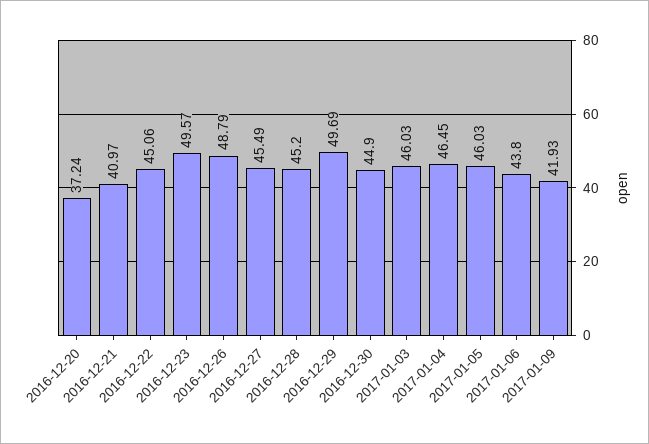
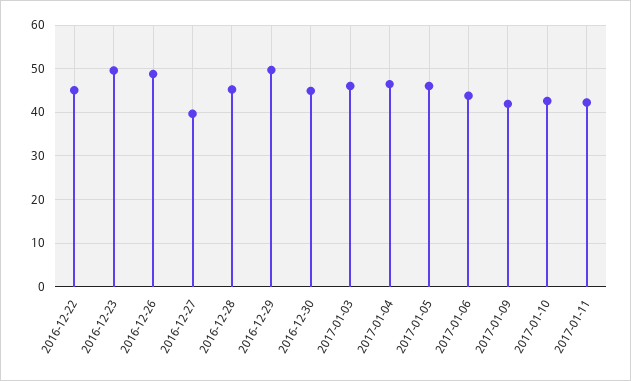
2016-12-20: 37.24 -> none
2016-12-21: 40.97 -> none
2016-12-27: 45.49 -> 40
2017-01-10: none -> 42
2017-01-11: none -> 42

